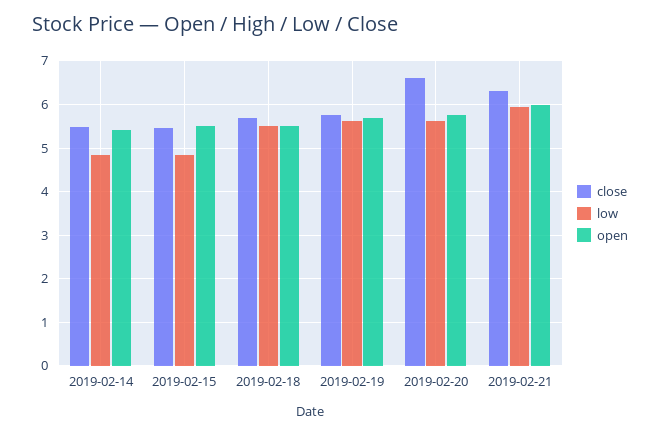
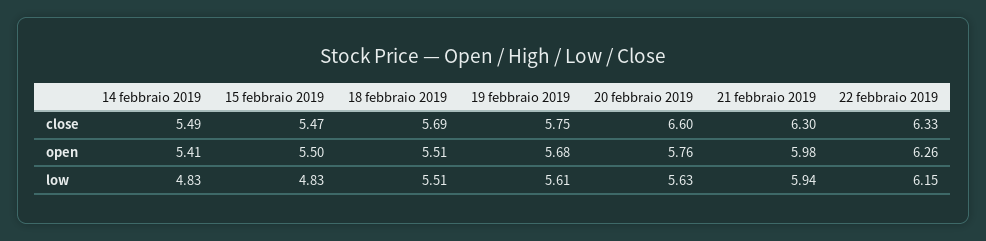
close, 22 febbraio 2019: none -> 6.33
open, 22 febbraio 2019: none -> 6.26
low, 22 febbraio 2019: none -> 6.15

